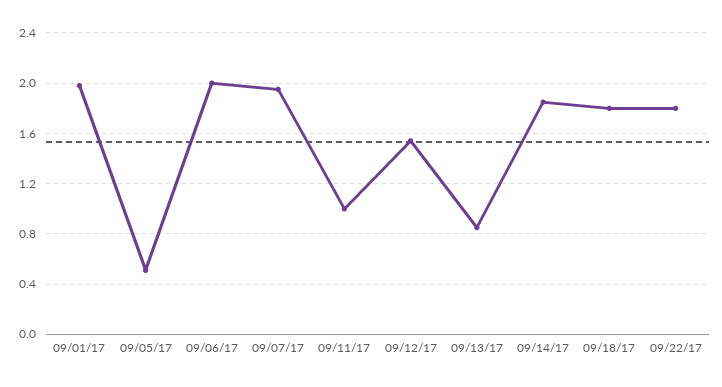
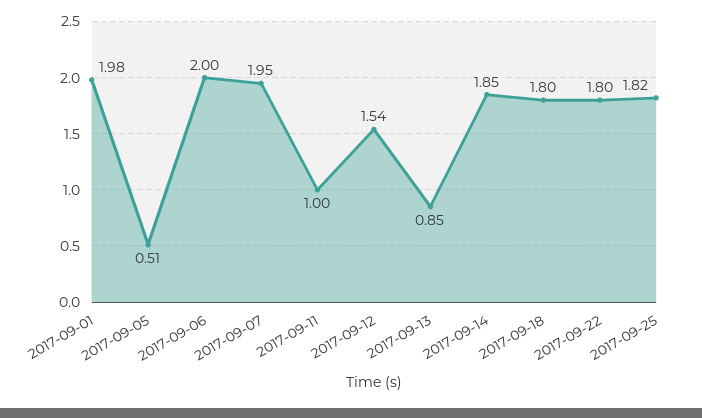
2017-09-25: none -> 1.82

